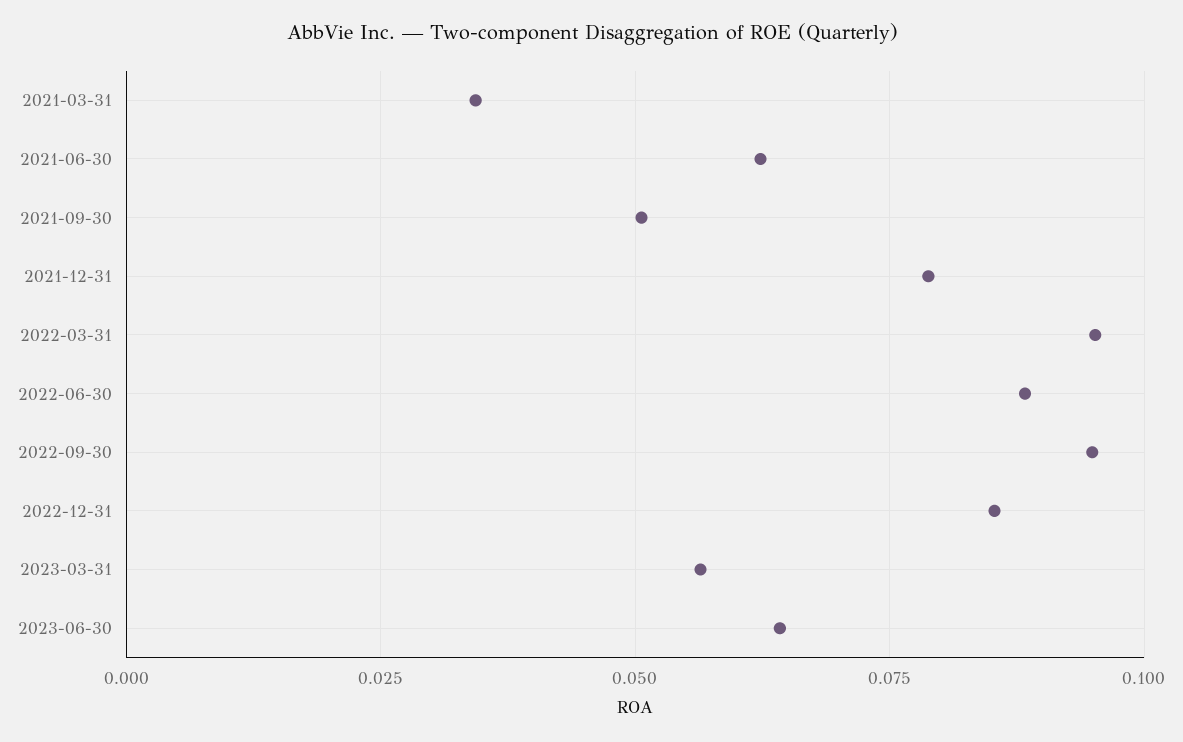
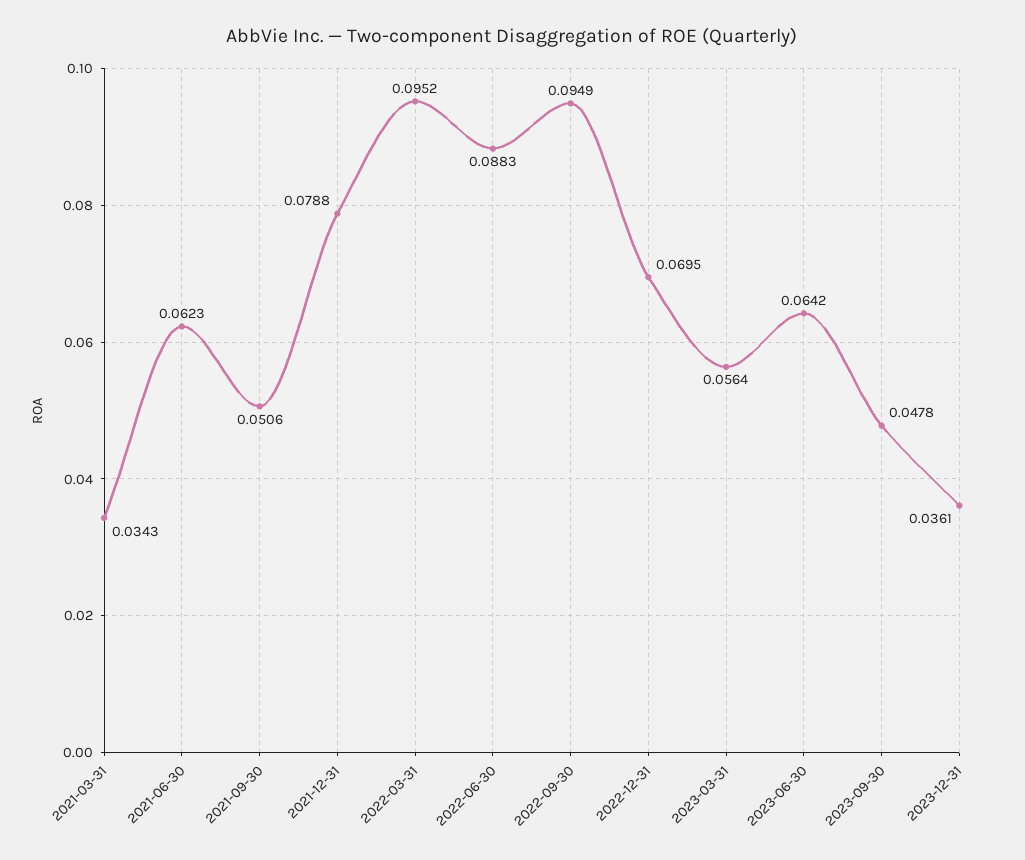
2022-12-31: 0.085 -> 0.0695
2023-09-30: none -> 0.0478
2023-12-31: none -> 0.0361

